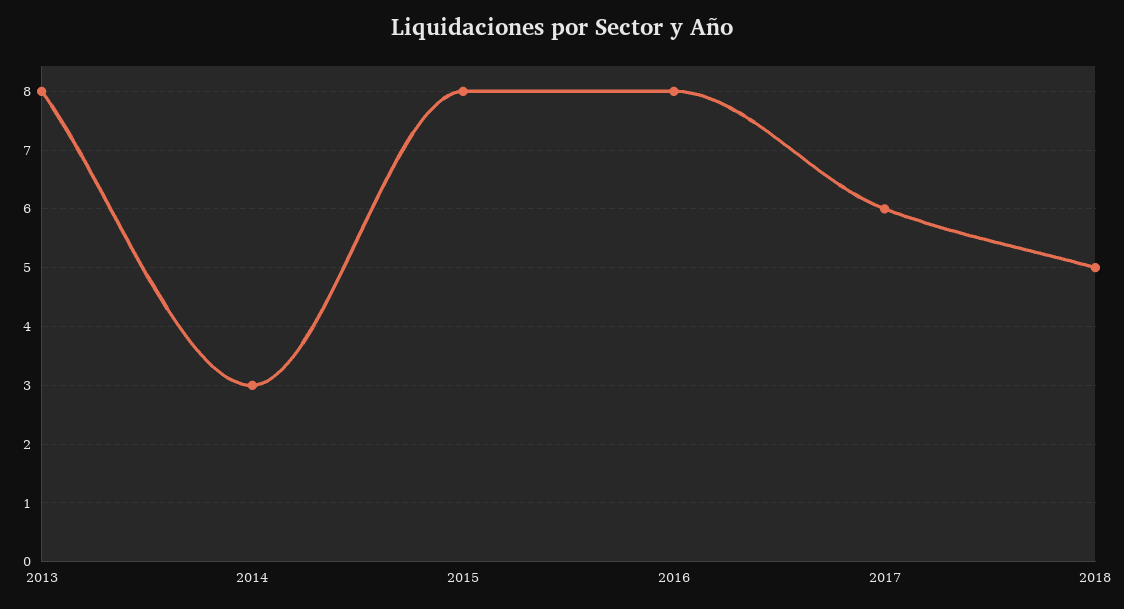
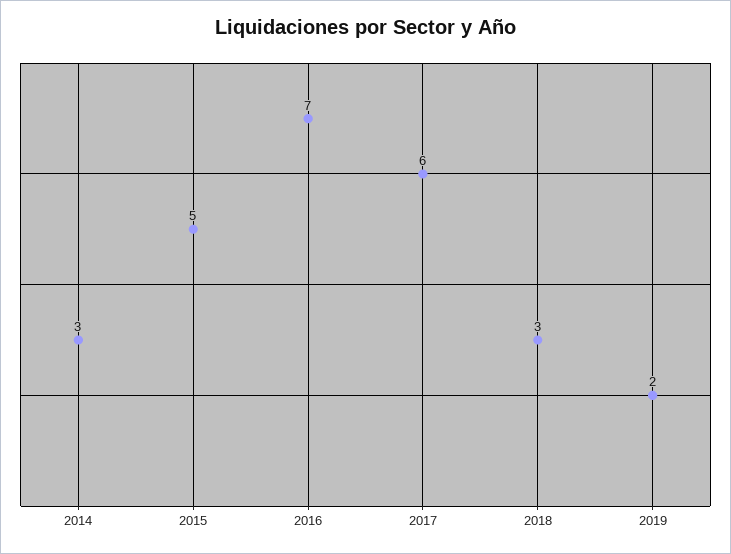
2013: 8 -> none
2015: 8 -> 5
2016: 8 -> 7
2018: 5 -> 3
2019: none -> 2

